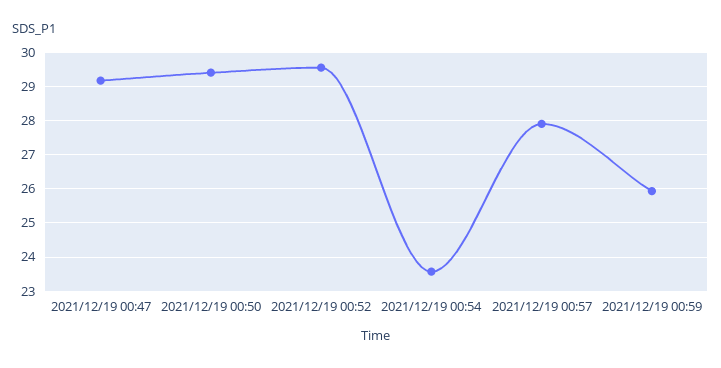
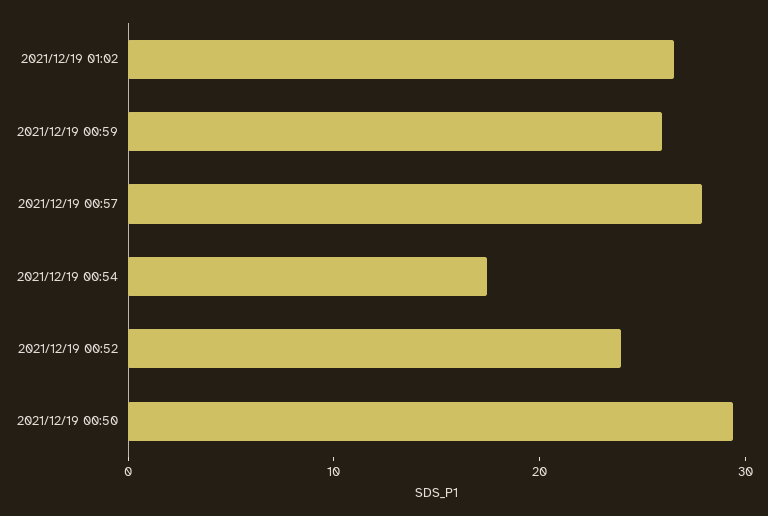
2021/12/19 00:47: 29.2 -> none
2021/12/19 00:52: 29.6 -> 24
2021/12/19 00:54: 23.6 -> 18
2021/12/19 01:02: none -> 26

